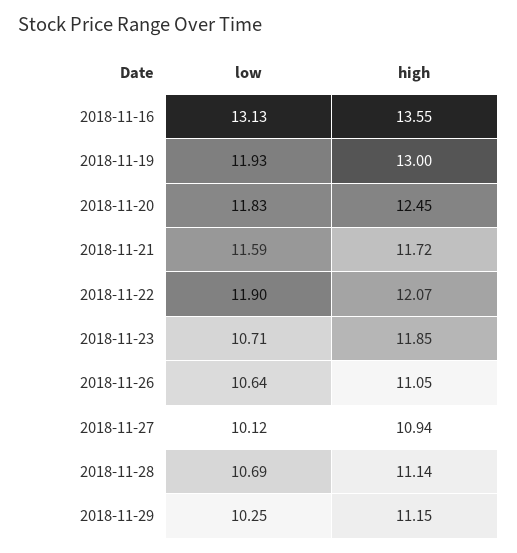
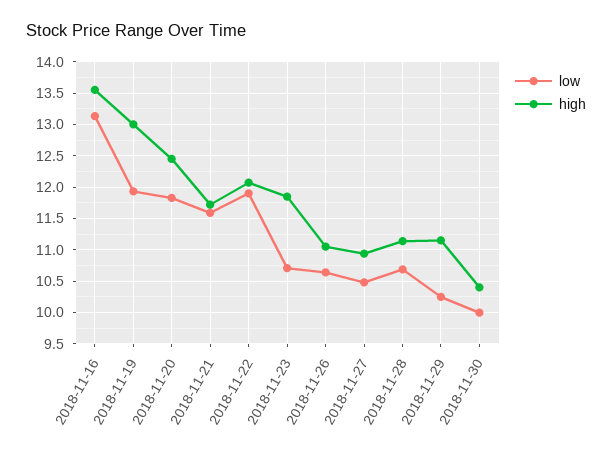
low, 2018-11-27: 10.12 -> 10.5
low, 2018-11-30: none -> 10
high, 2018-11-30: none -> 10.4

